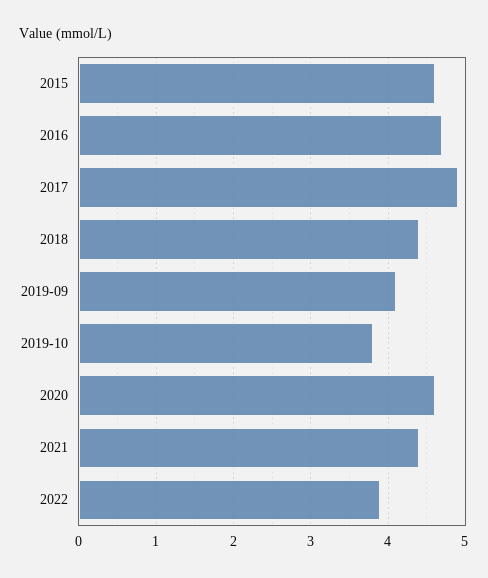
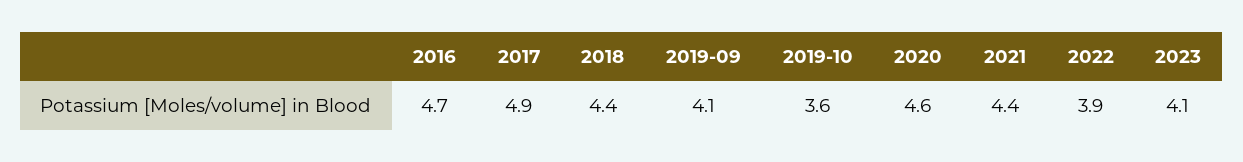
2015: 4.6 -> none
2019-10: 3.8 -> 3.6
2023: none -> 4.1

